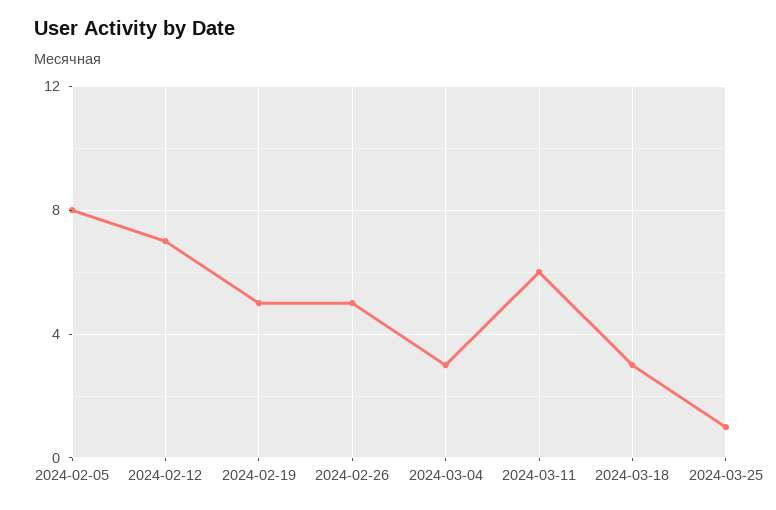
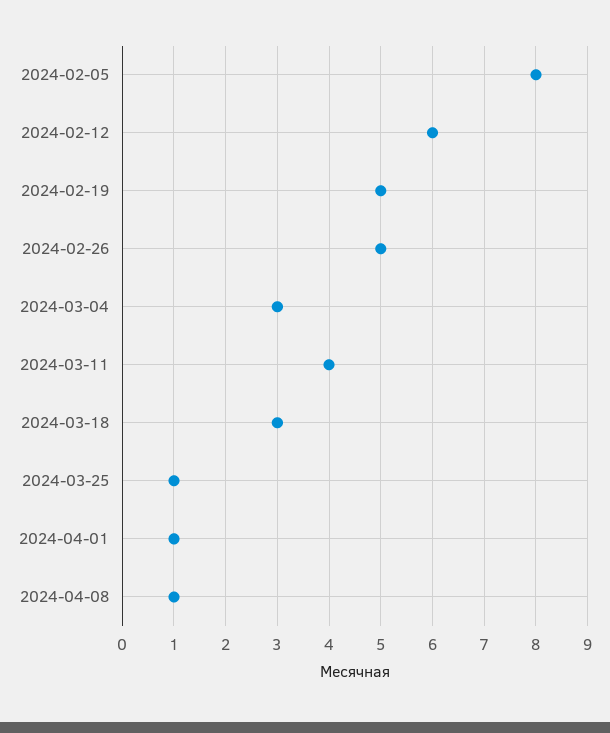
2024-02-12: 7 -> 6
2024-03-11: 6 -> 4
2024-04-01: none -> 1
2024-04-08: none -> 1

